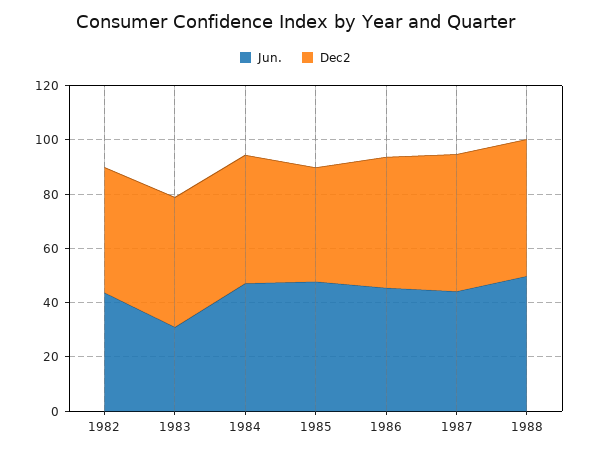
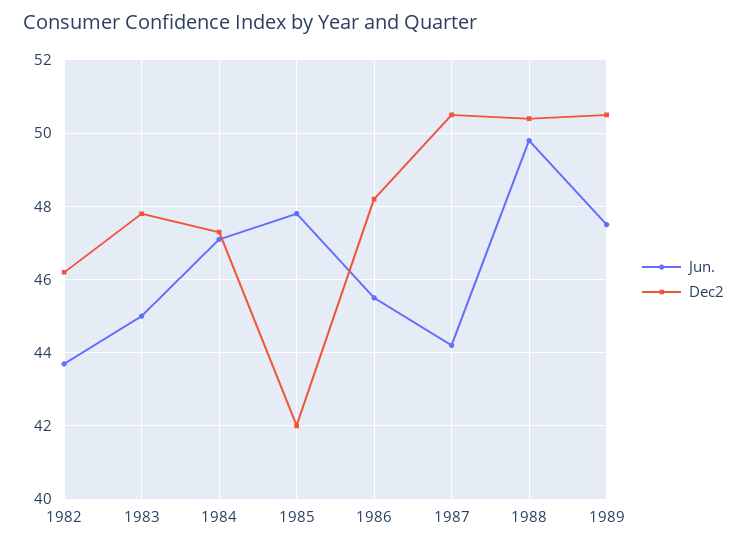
Jun., 1983: 30 -> 45
Jun., 1989: none -> 47.5
Dec2, 1989: none -> 50.5

